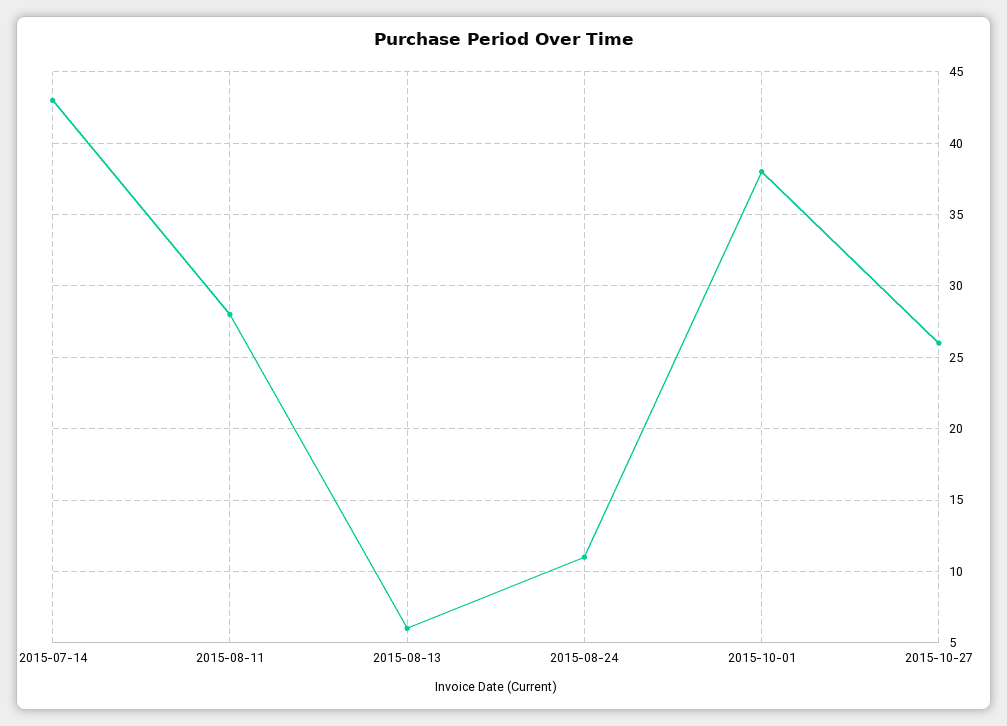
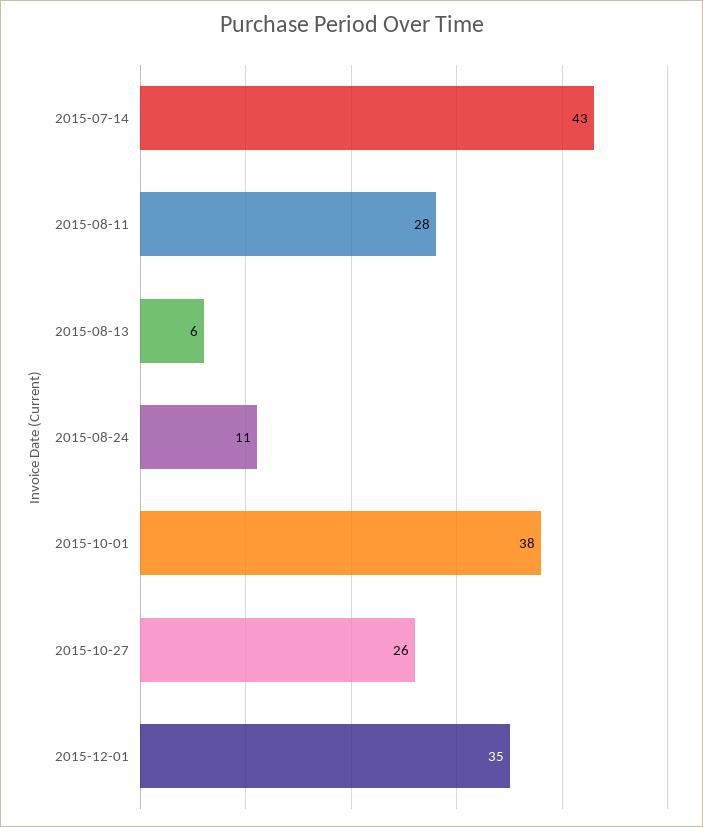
2015-12-01: none -> 35

